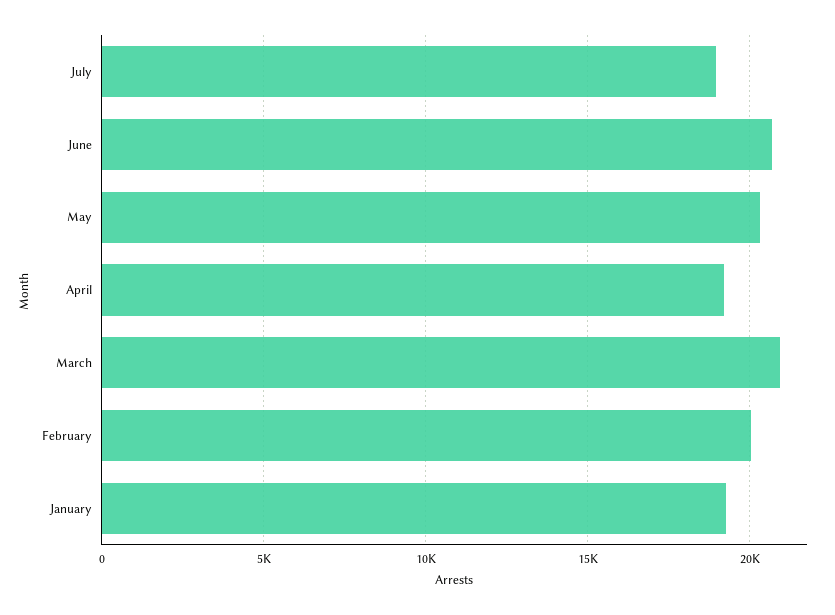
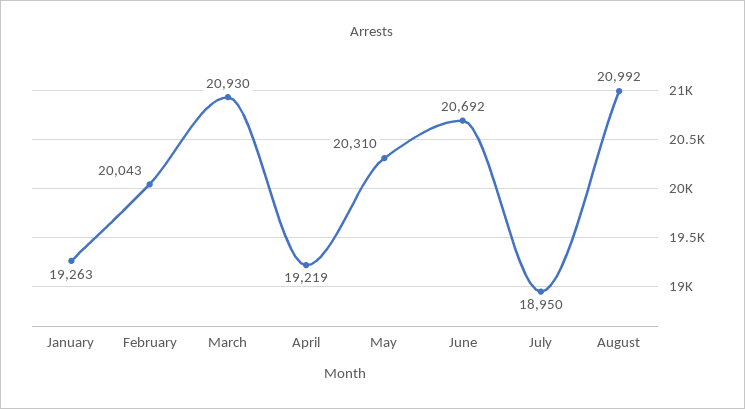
August: none -> 20992

